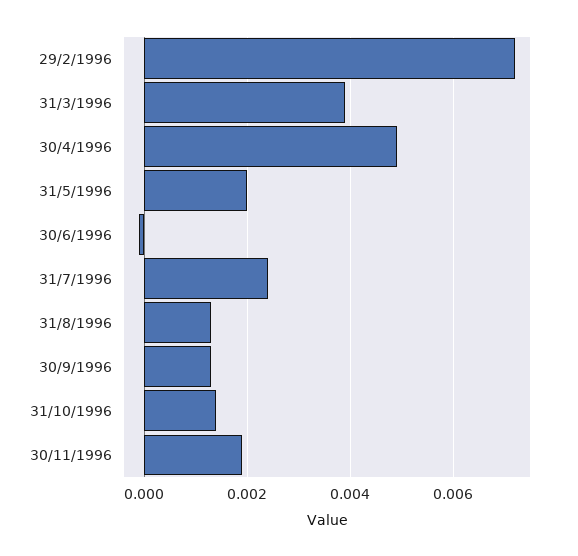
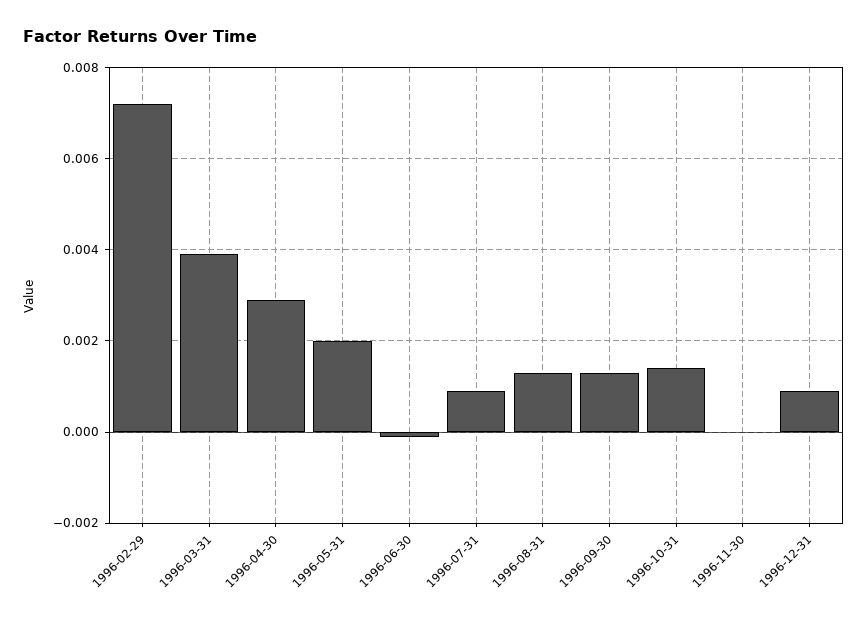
30/4/1996: 0.005 -> 0.003
31/7/1996: 0.0025 -> 0.001
30/11/1996: 0.002 -> 0
1996-12-31: none -> 0.001

